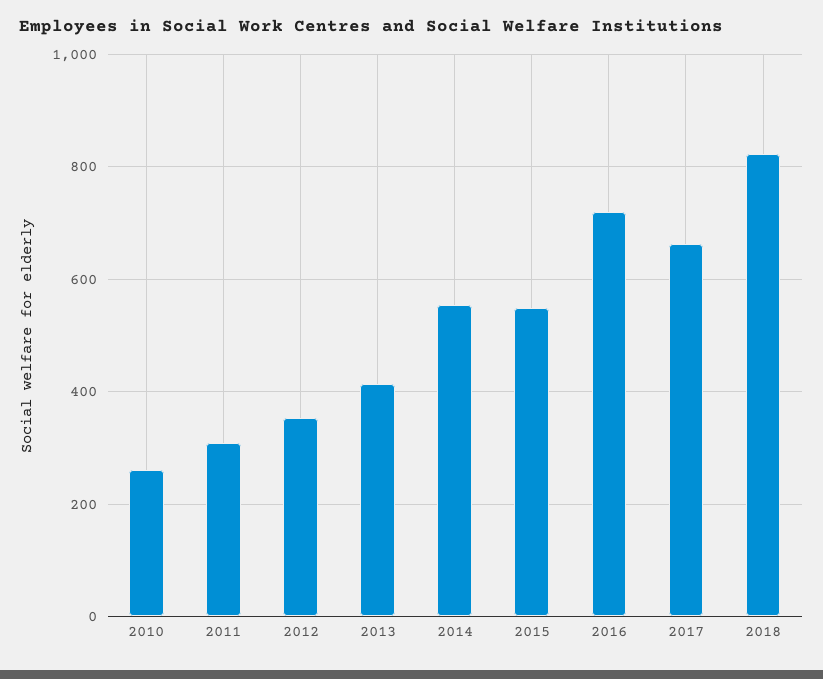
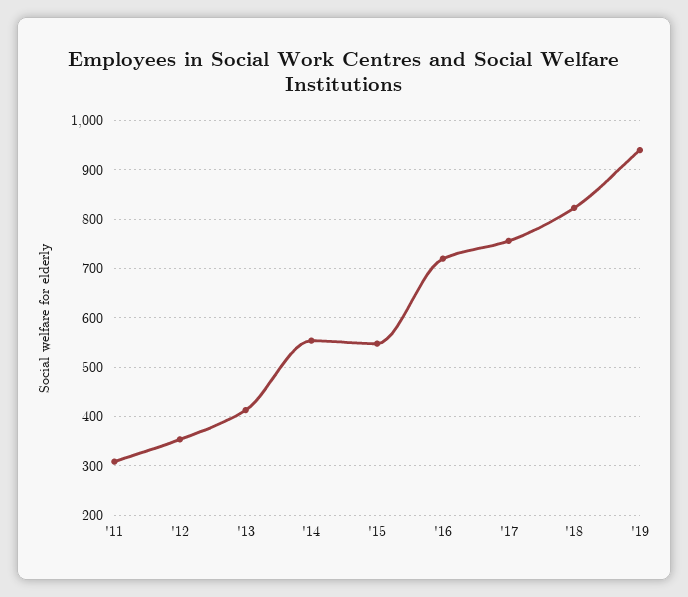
2010: 260 -> none
2017: 660 -> 760
'19: none -> 940

